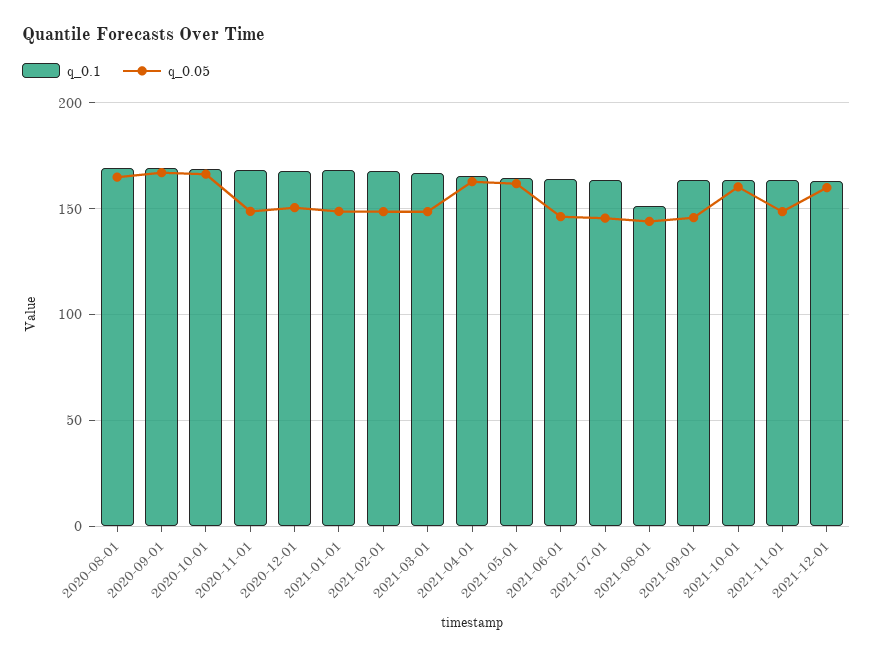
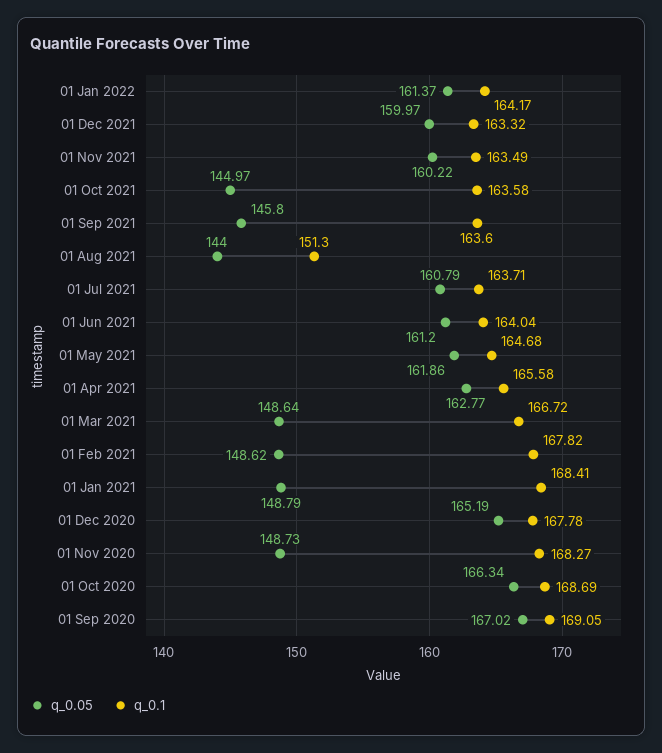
q_0.1, 2020-08-01: 170 -> none
q_0.05, 2020-08-01: 165 -> none
q_0.05, 2020-12-01: 150 -> 165.19
q_0.05, 2021-06-01: 145 -> 161.2
q_0.05, 2021-07-01: 145 -> 160.79
q_0.05, 2021-10-01: 160 -> 144.97
q_0.05, 2021-11-01: 150 -> 160.22
q_0.05, 01 Jan 2022: none -> 161.37
q_0.1, 01 Jan 2022: none -> 164.17

